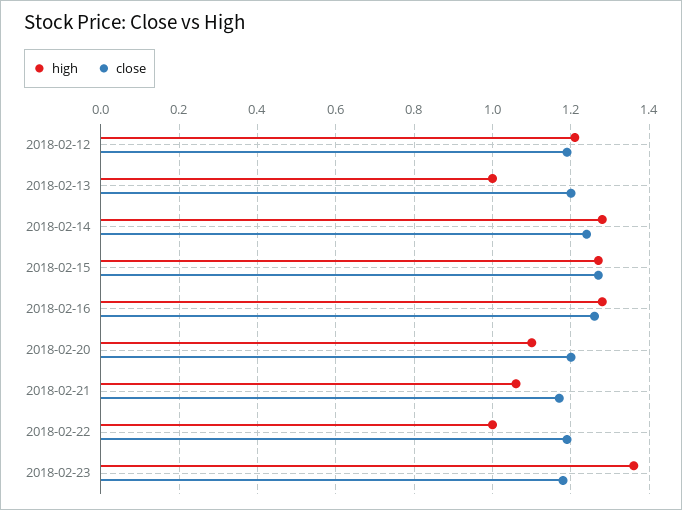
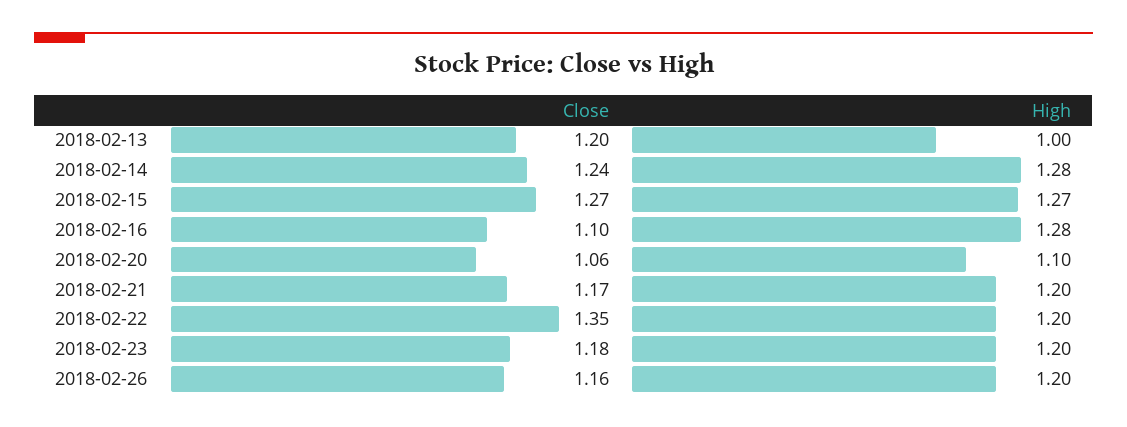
high, 2018-02-12: 1.2 -> none
close, 2018-02-12: 1.2 -> none
close, 2018-02-16: 1.25 -> 1.1
close, 2018-02-20: 1.2 -> 1.06
high, 2018-02-21: 1.05 -> 1.2
high, 2018-02-22: 1 -> 1.2
close, 2018-02-22: 1.2 -> 1.35
high, 2018-02-23: 1.35 -> 1.2
close, 2018-02-26: none -> 1.16
high, 2018-02-26: none -> 1.2

